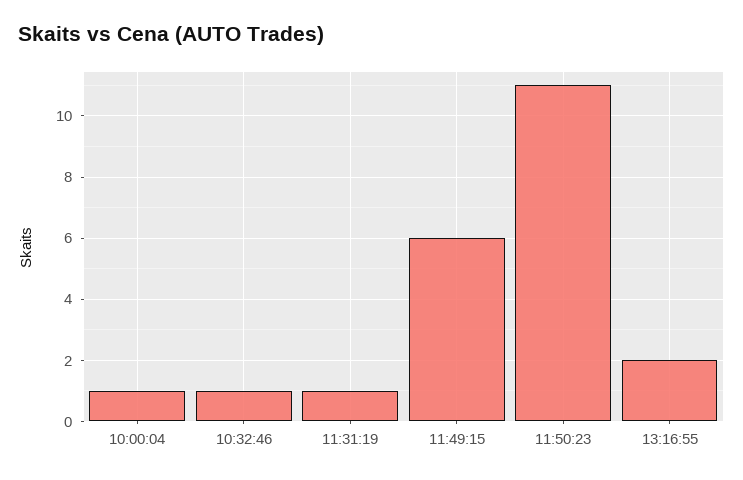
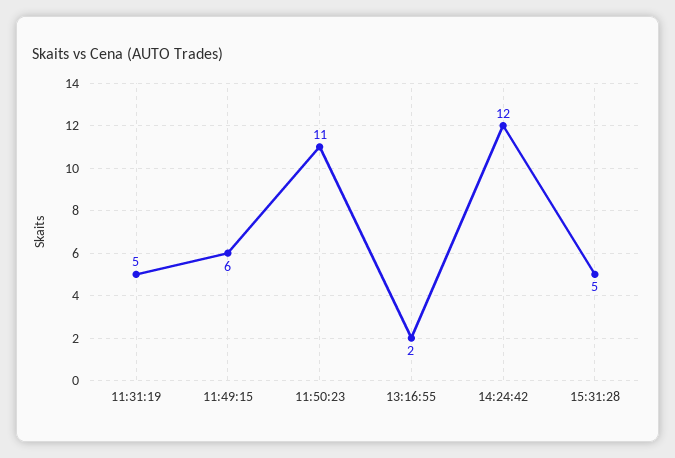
10:00:04: 1 -> none
10:32:46: 1 -> none
11:31:19: 1 -> 5
14:24:42: none -> 12
15:31:28: none -> 5

